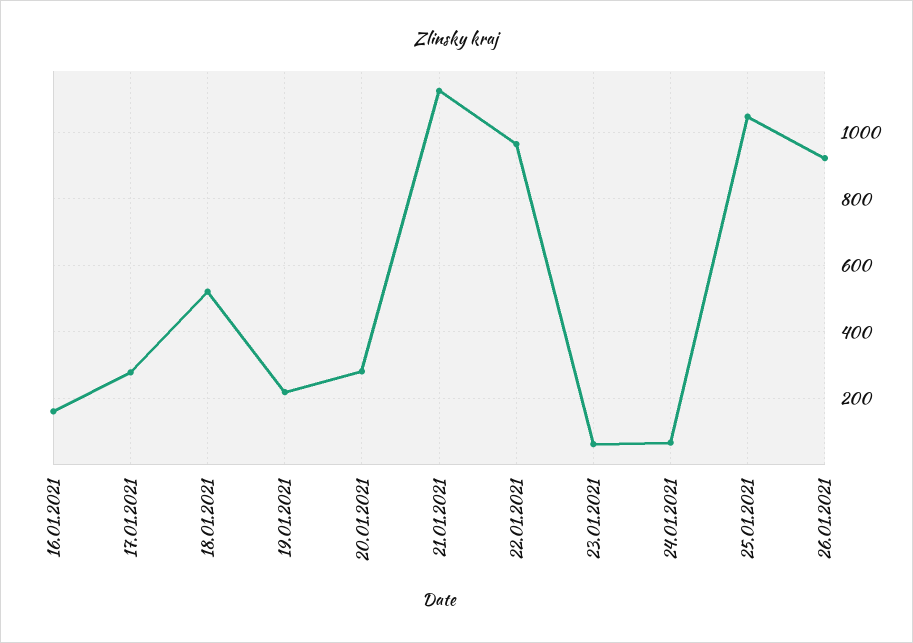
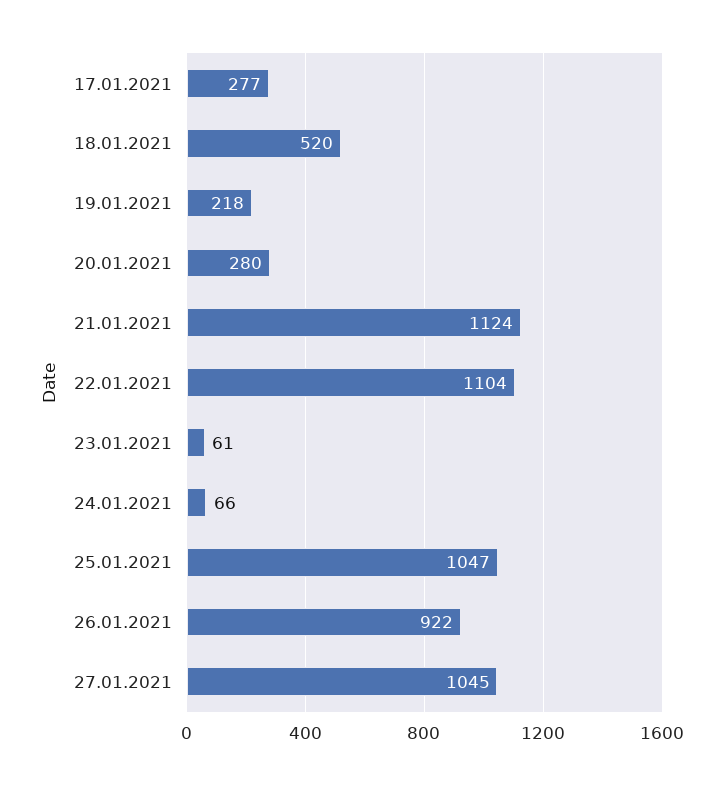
16.01.2021: 160 -> none
22.01.2021: 960 -> 1104
27.01.2021: none -> 1045

